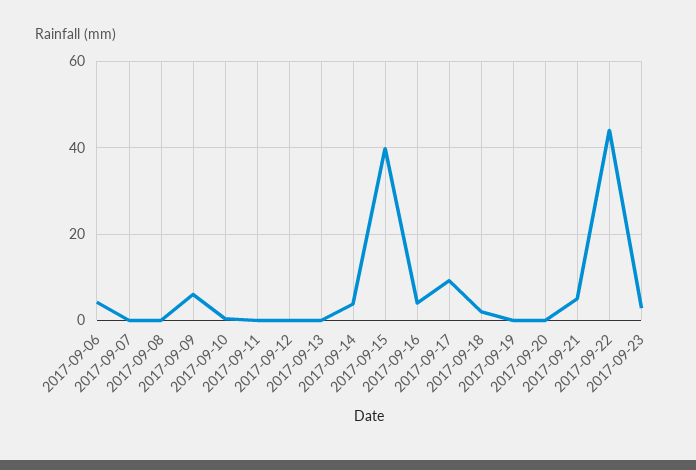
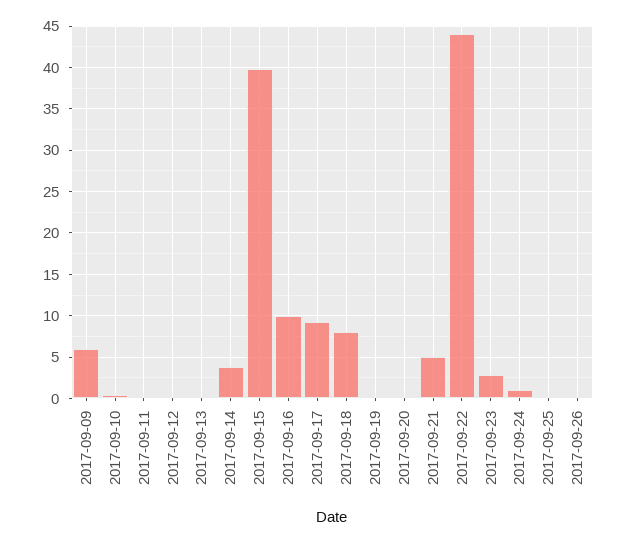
2017-09-06: 4 -> none
2017-09-07: 0 -> none
2017-09-08: 0 -> none
2017-09-16: 4 -> 10
2017-09-18: 2 -> 8
2017-09-24: none -> 1
2017-09-25: none -> 0
2017-09-26: none -> 0

